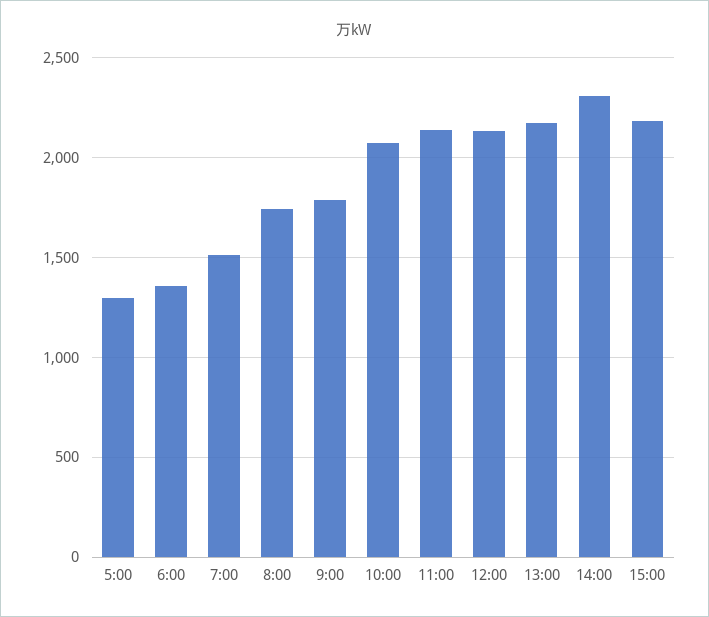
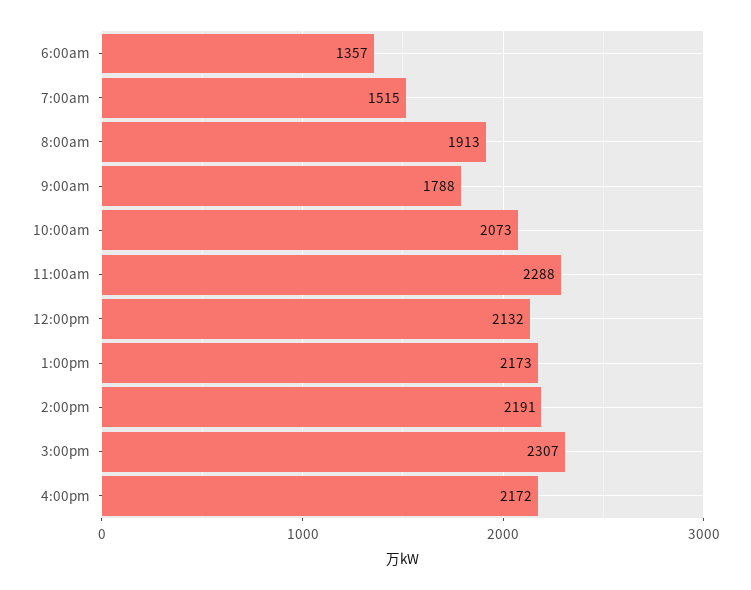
5:00: 1300 -> none
8:00: 1750 -> 1913
11:00: 2150 -> 2288
14:00: 2300 -> 2191
15:00: 2200 -> 2307
4:00pm: none -> 2172

